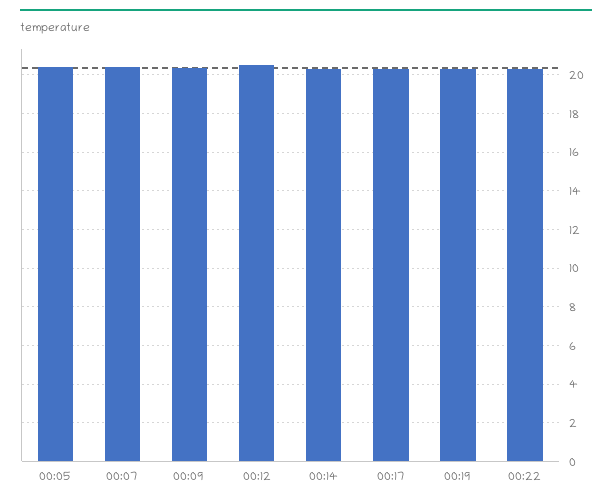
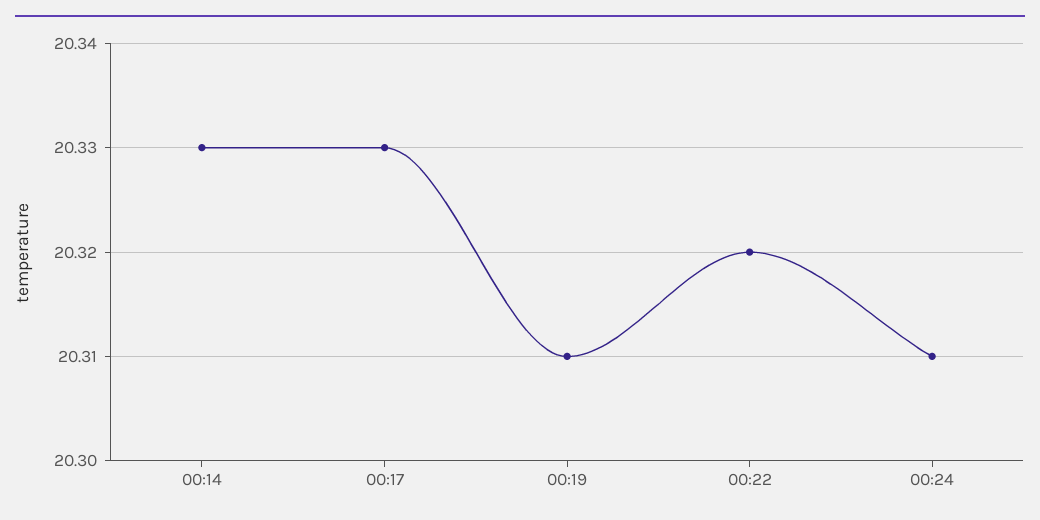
00:05: 20.5 -> none
00:07: 20.5 -> none
00:09: 20.5 -> none
00:12: 20.5 -> none
00:24: none -> 20.31

